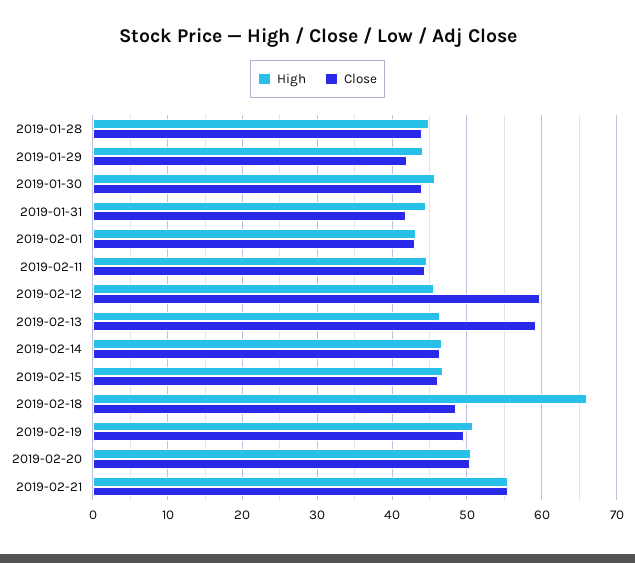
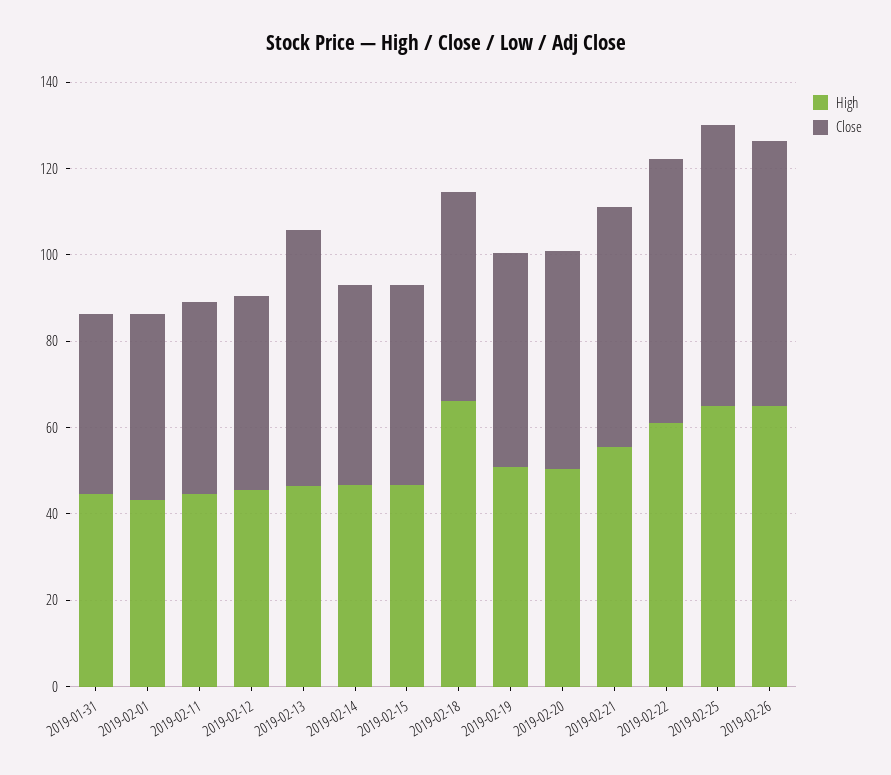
High, 2019-01-28: 45 -> none
Close, 2019-01-28: 44 -> none
High, 2019-01-29: 44 -> none
Close, 2019-01-29: 42 -> none
High, 2019-01-30: 46 -> none
Close, 2019-01-30: 44 -> none
Close, 2019-02-12: 60 -> 45
High, 2019-02-22: none -> 60
Close, 2019-02-22: none -> 60
High, 2019-02-25: none -> 65
Close, 2019-02-25: none -> 65
High, 2019-02-26: none -> 65
Close, 2019-02-26: none -> 60

